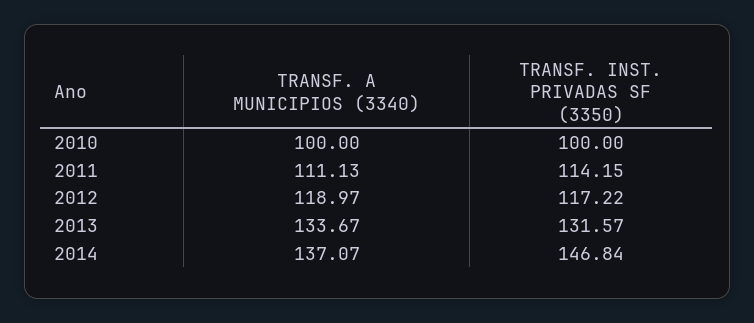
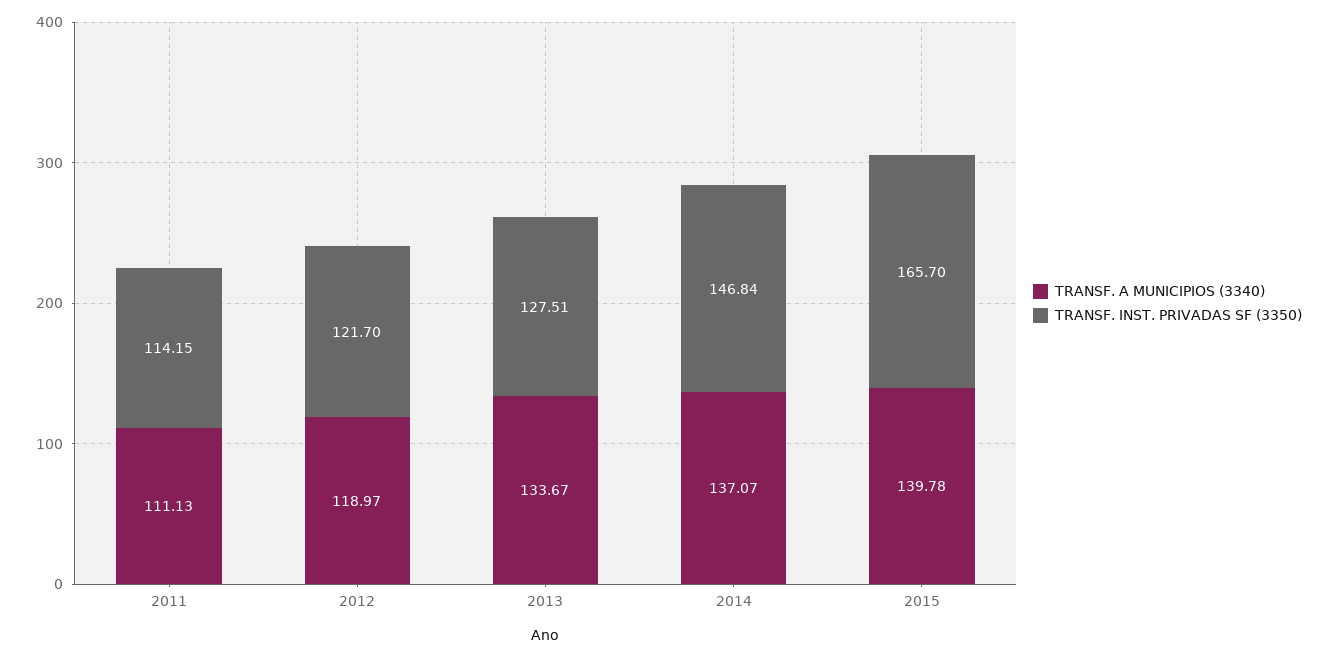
TRANSF. A MUNICIPIOS (3340), 2010: 100 -> none
TRANSF. INST. PRIVADAS SF (3350), 2010: 100 -> none
TRANSF. INST. PRIVADAS SF (3350), 2012: 117.22 -> 121.7
TRANSF. INST. PRIVADAS SF (3350), 2013: 131.57 -> 127.51
TRANSF. A MUNICIPIOS (3340), 2015: none -> 139.78
TRANSF. INST. PRIVADAS SF (3350), 2015: none -> 165.7

